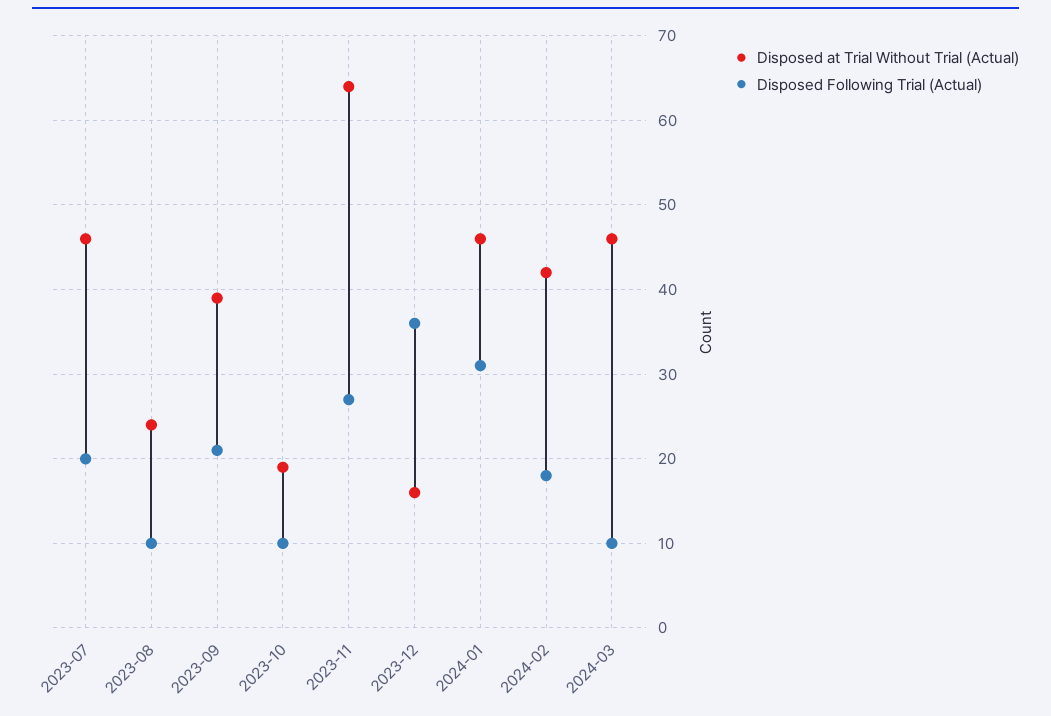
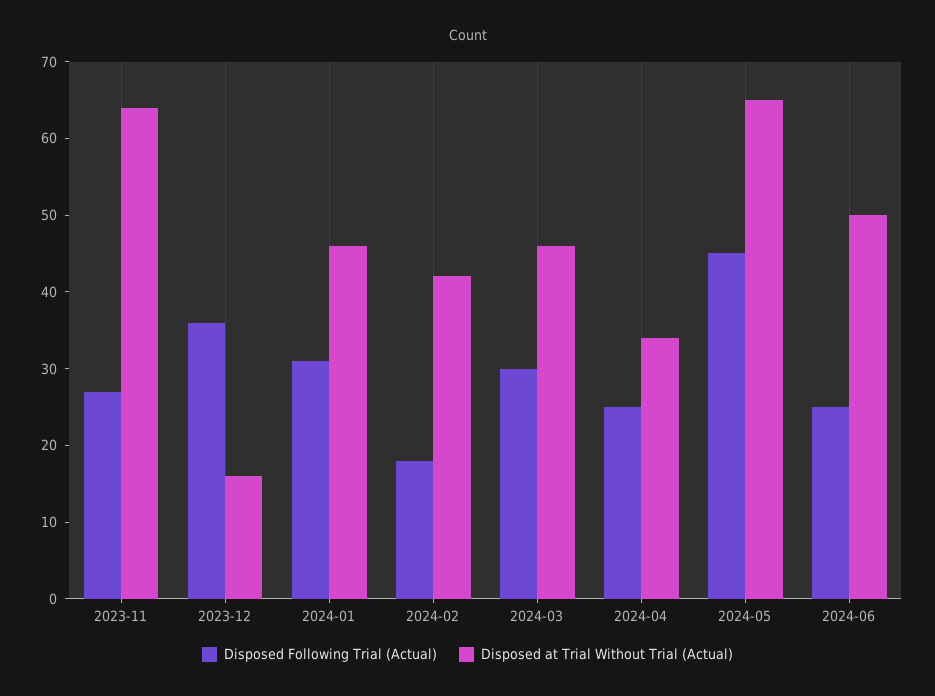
Disposed at Trial Without Trial (Actual), 2023-07: 46 -> none
Disposed Following Trial (Actual), 2023-07: 20 -> none
Disposed at Trial Without Trial (Actual), 2023-08: 24 -> none
Disposed Following Trial (Actual), 2023-08: 10 -> none
Disposed at Trial Without Trial (Actual), 2023-09: 39 -> none
Disposed Following Trial (Actual), 2023-09: 21 -> none
Disposed at Trial Without Trial (Actual), 2023-10: 19 -> none
Disposed Following Trial (Actual), 2023-10: 10 -> none
Disposed Following Trial (Actual), 2024-03: 10 -> 30
Disposed Following Trial (Actual), 2024-04: none -> 25
Disposed at Trial Without Trial (Actual), 2024-04: none -> 35
Disposed Following Trial (Actual), 2024-05: none -> 45
Disposed at Trial Without Trial (Actual), 2024-05: none -> 65
Disposed Following Trial (Actual), 2024-06: none -> 25
Disposed at Trial Without Trial (Actual), 2024-06: none -> 50

